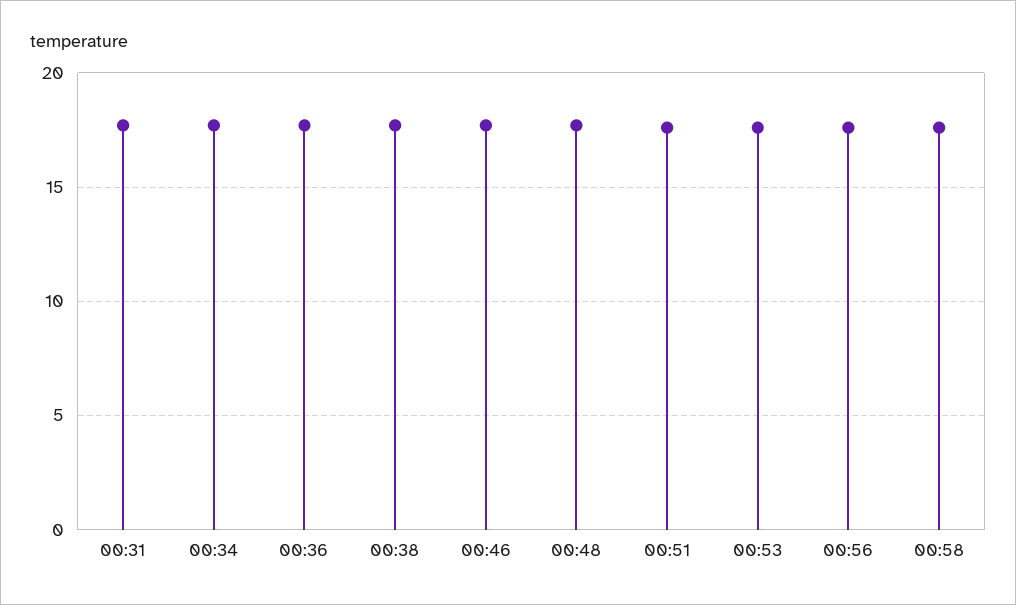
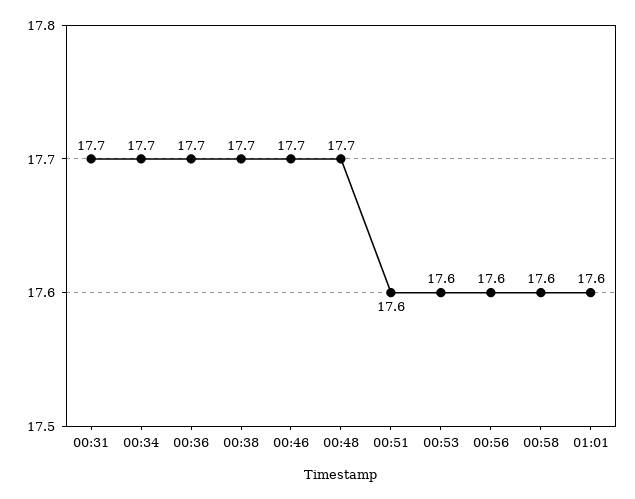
01:01: none -> 17.6

